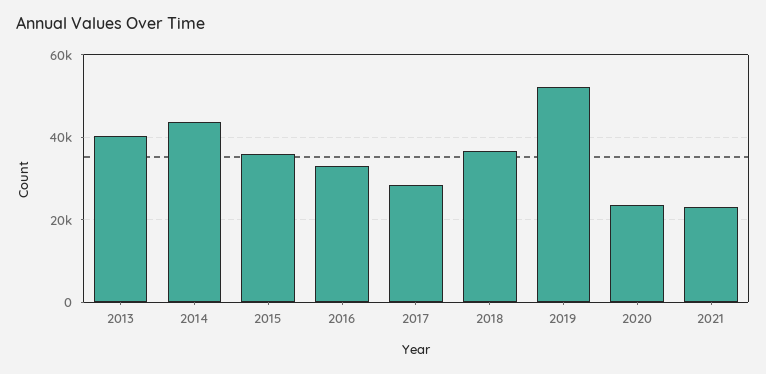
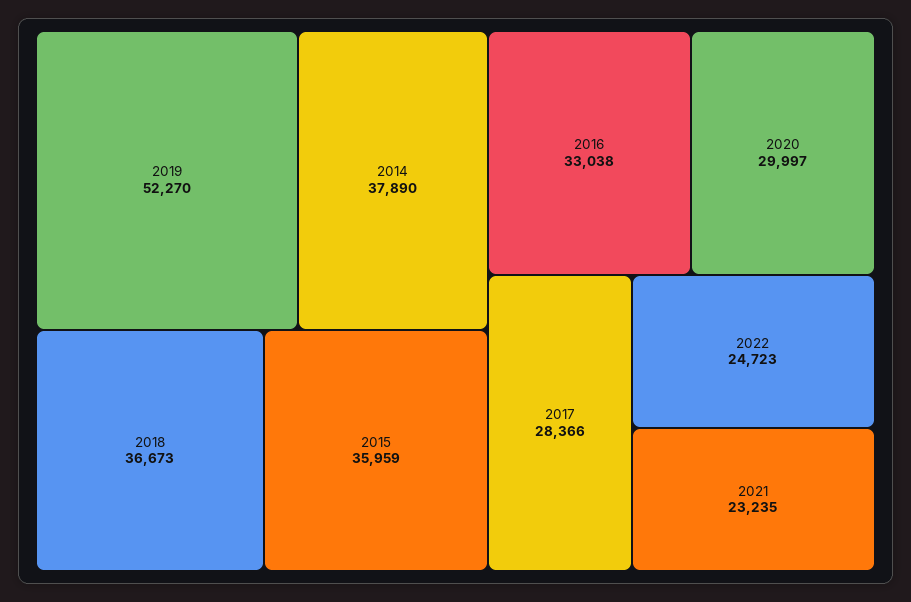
2013: 40000 -> none
2014: 44000 -> 37890
2020: 24000 -> 29997
2022: none -> 24723

